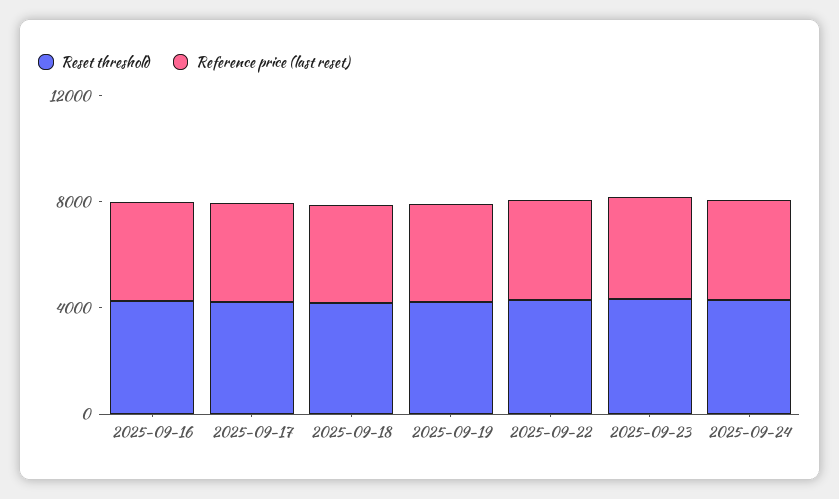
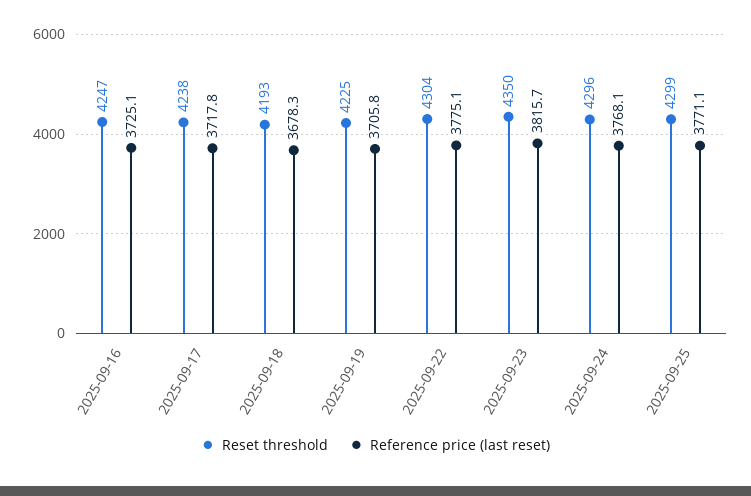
Reset threshold, 2025-09-25: none -> 4299
Reference price (last reset), 2025-09-25: none -> 3771.1

